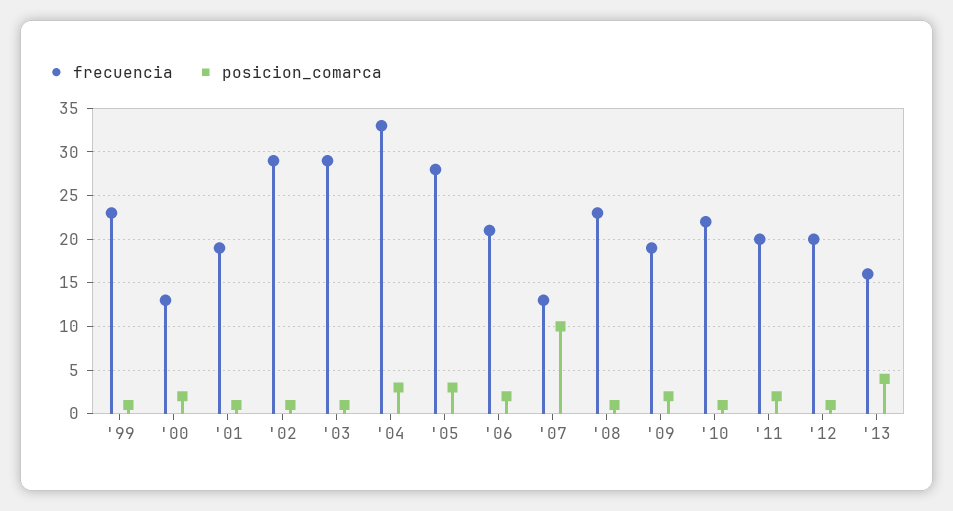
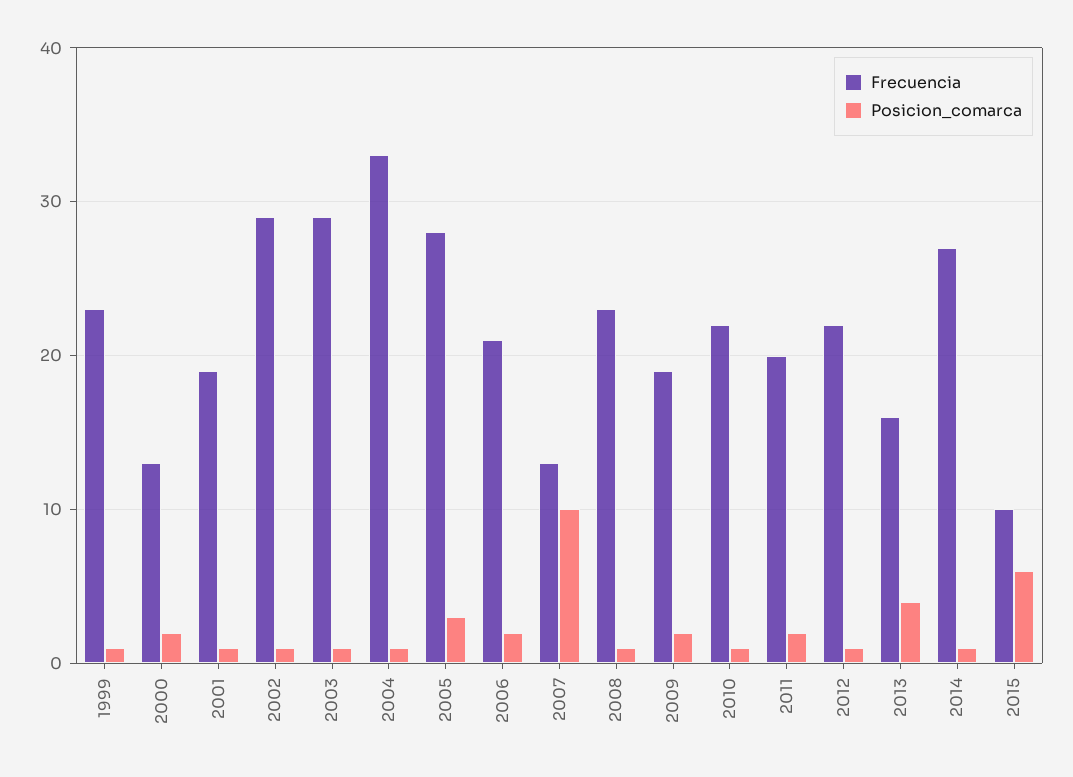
posicion_comarca, '04: 3 -> 1
frecuencia, '12: 20 -> 22
frecuencia, 2014: none -> 27
posicion_comarca, 2014: none -> 1
frecuencia, 2015: none -> 10
posicion_comarca, 2015: none -> 6

